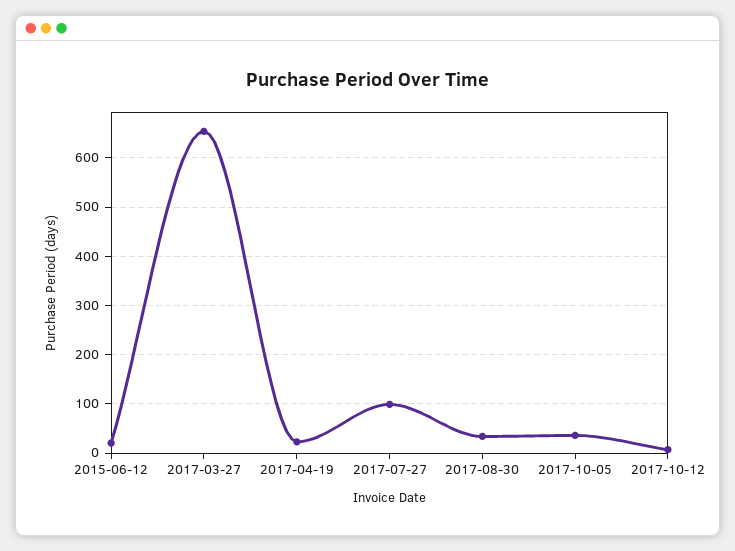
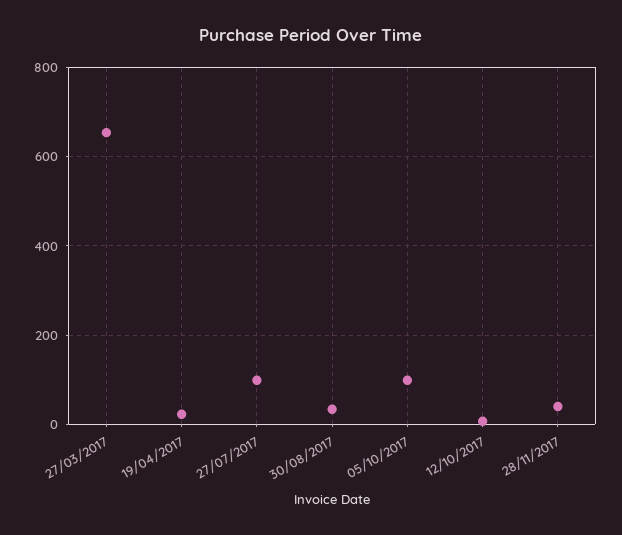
2015-06-12: 20 -> none
2017-10-05: 40 -> 100
28/11/2017: none -> 40

